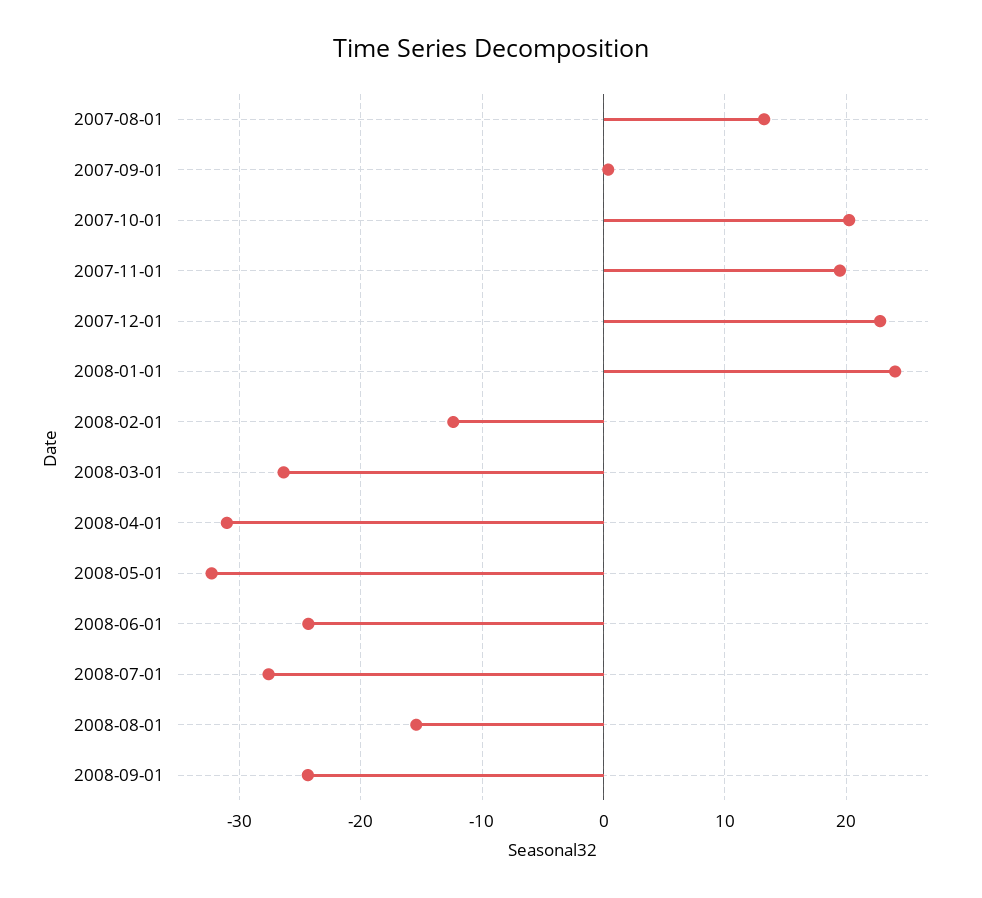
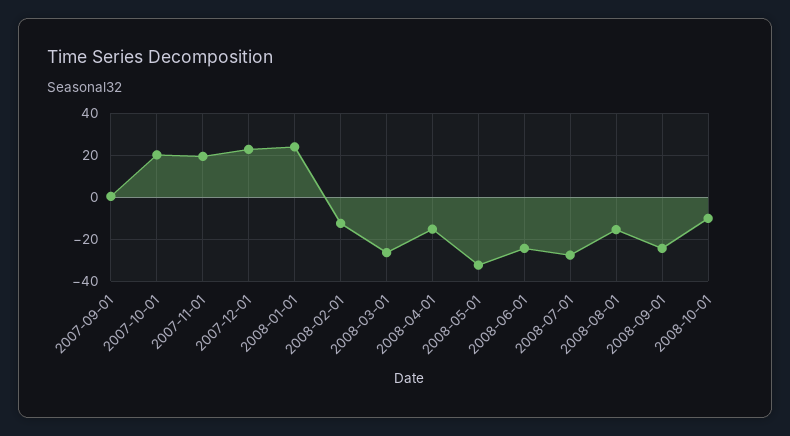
2007-08-01: 13 -> none
2008-04-01: -31 -> -15
2008-10-01: none -> -10

